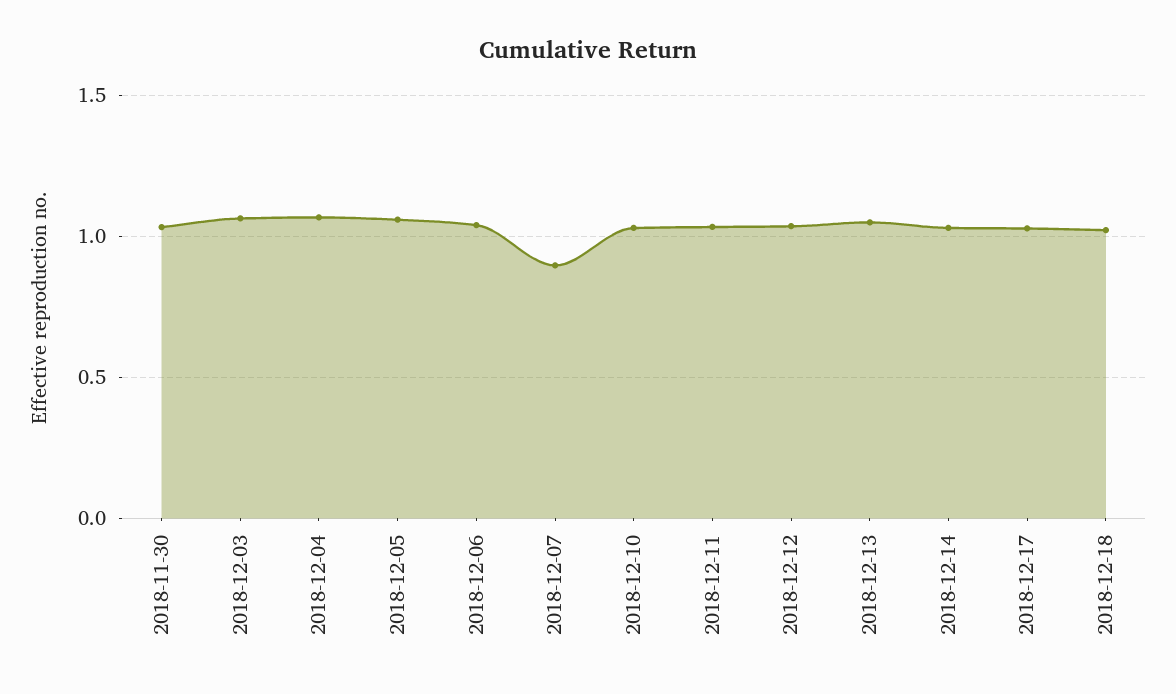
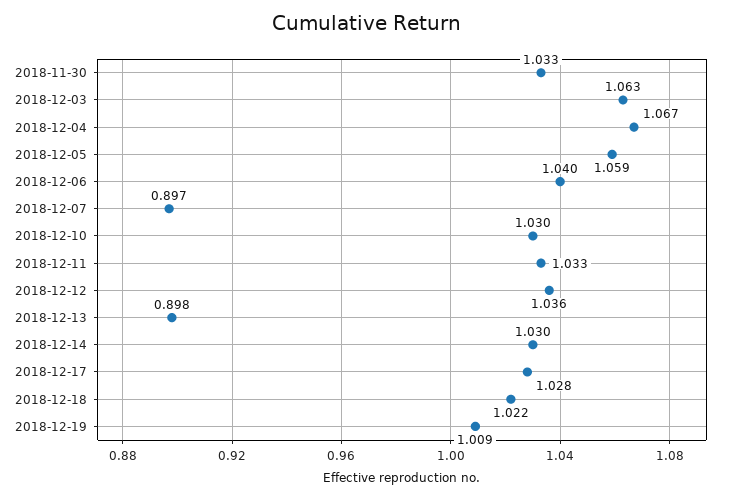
2018-12-13: 1.05 -> 0.898
2018-12-19: none -> 1.009

